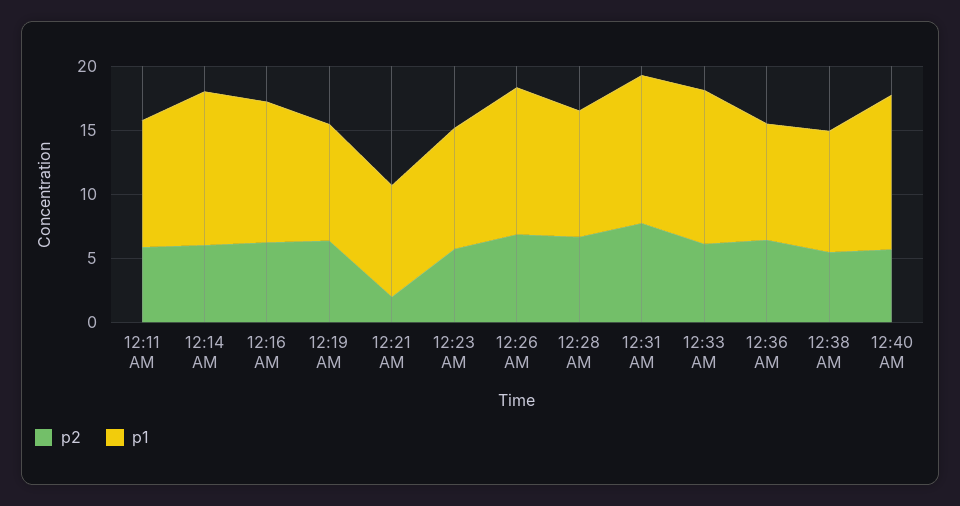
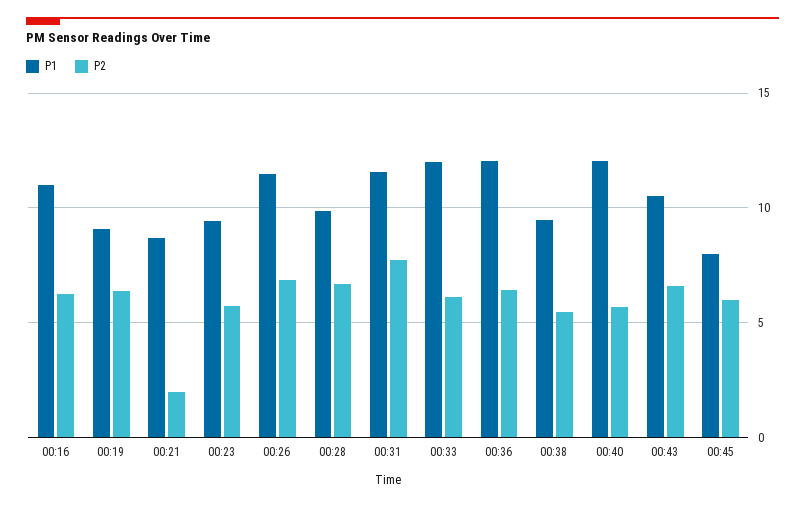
p2, 12:11 AM: 6 -> none
p1, 12:11 AM: 10 -> none
p2, 12:14 AM: 6 -> none
p1, 12:14 AM: 12 -> none
p1, 12:36 AM: 9 -> 12
p1, 00:43: none -> 10.5
p2, 00:43: none -> 6.5
p1, 00:45: none -> 8
p2, 00:45: none -> 6

